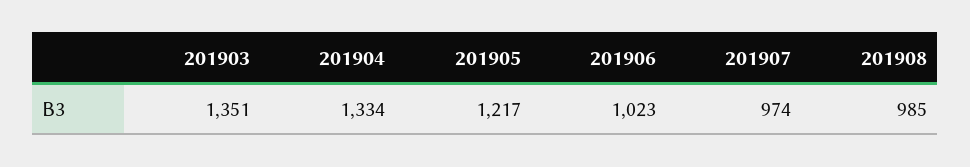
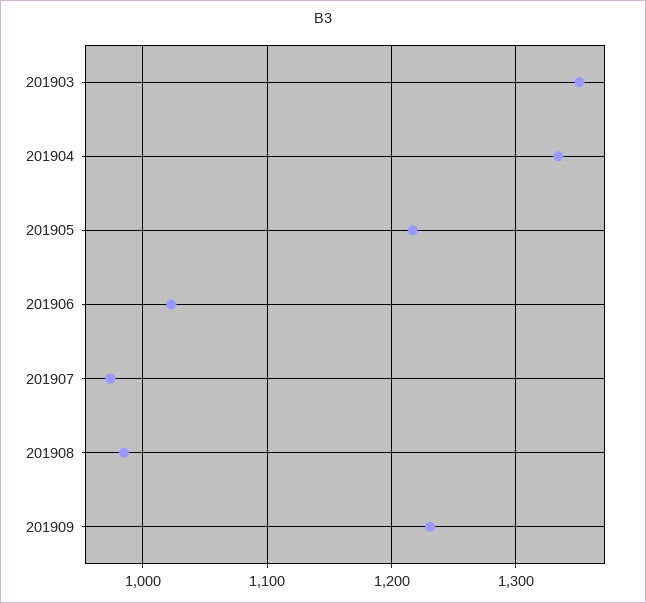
201909: none -> 1230

